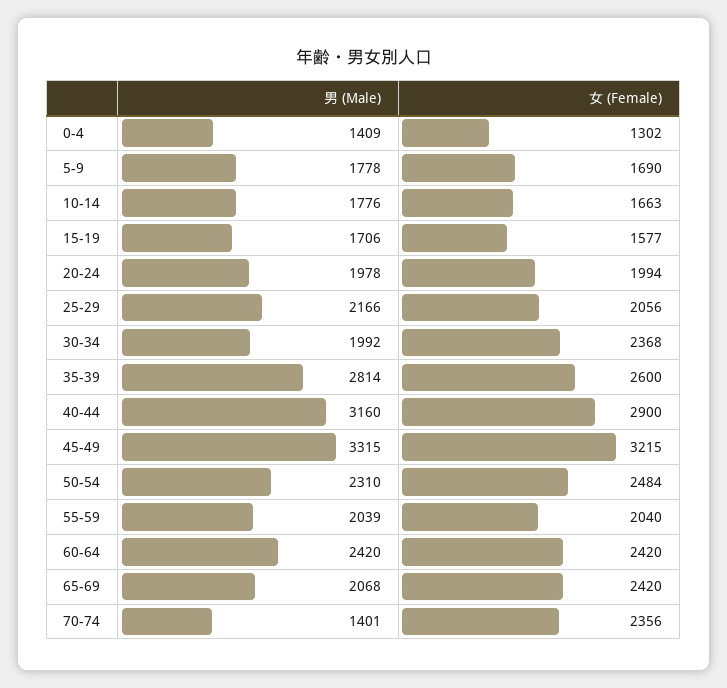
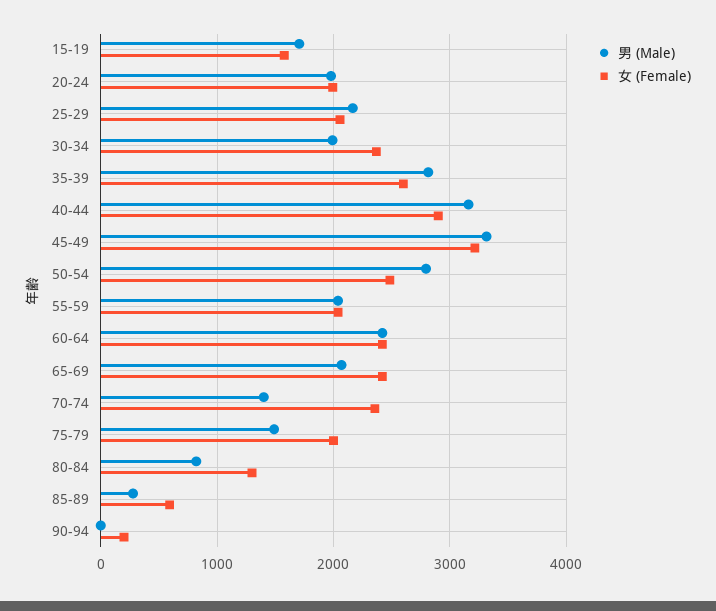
男 (Male), 0-4: 1409 -> none
女 (Female), 0-4: 1302 -> none
男 (Male), 5-9: 1778 -> none
女 (Female), 5-9: 1690 -> none
男 (Male), 10-14: 1776 -> none
女 (Female), 10-14: 1663 -> none
男 (Male), 50-54: 2310 -> 2800
男 (Male), 75-79: none -> 1500
女 (Female), 75-79: none -> 2000
男 (Male), 80-84: none -> 800
女 (Female), 80-84: none -> 1300
男 (Male), 85-89: none -> 300
女 (Female), 85-89: none -> 600
男 (Male), 90-94: none -> 0
女 (Female), 90-94: none -> 200

